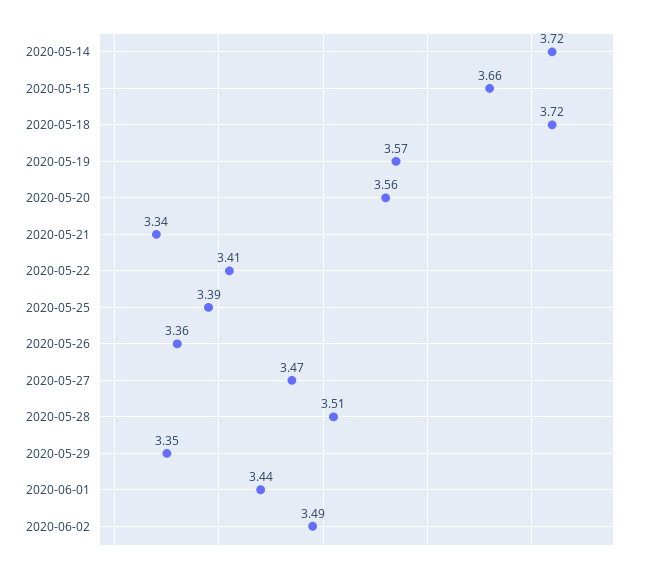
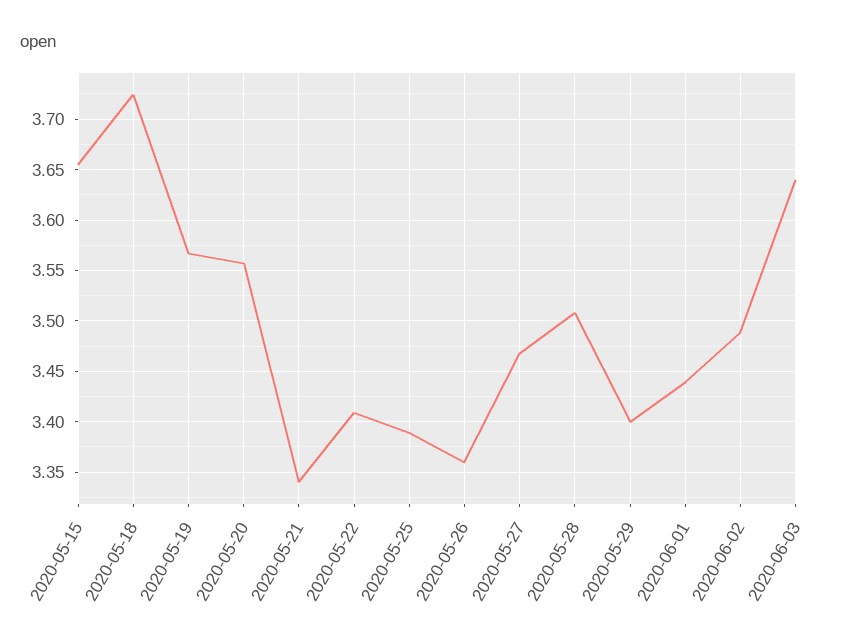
2020-05-14: 3.72 -> none
2020-05-29: 3.35 -> 3.4
2020-06-03: none -> 3.64

